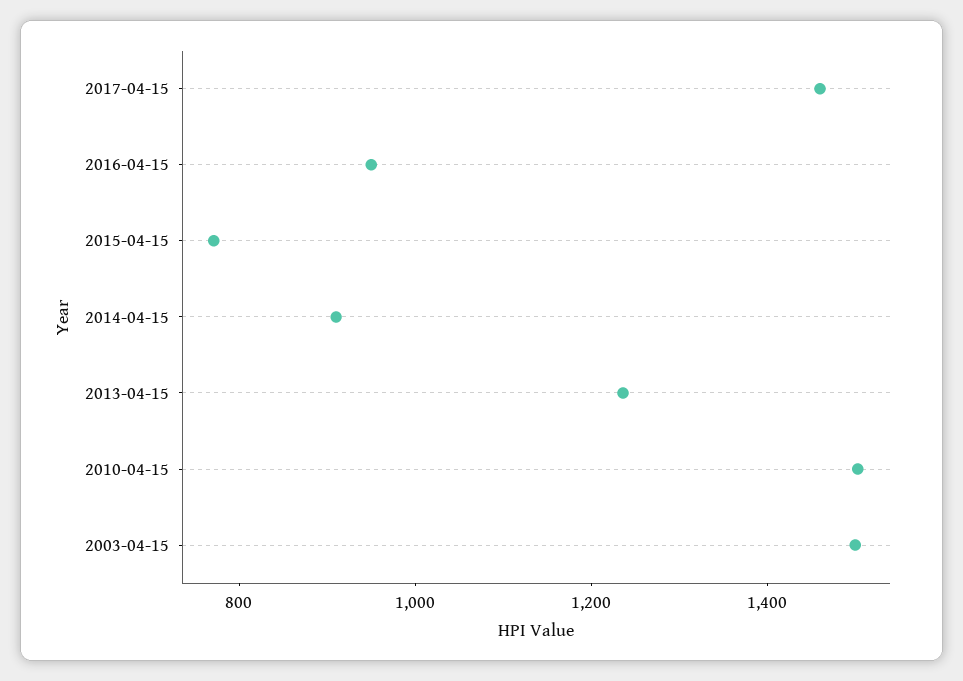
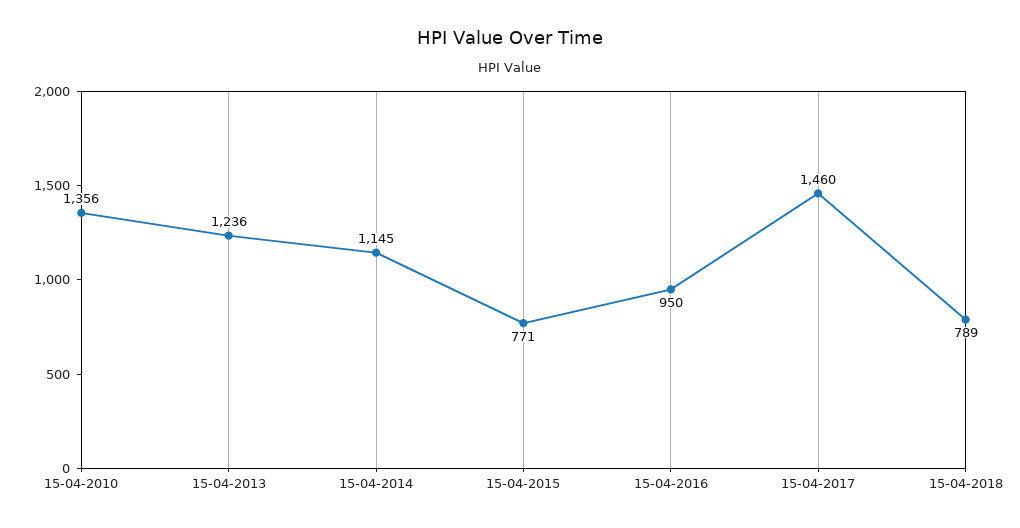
2014-04-15: 900 -> 1145
2010-04-15: 1500 -> 1356
2003-04-15: 1500 -> none
15-04-2018: none -> 789

